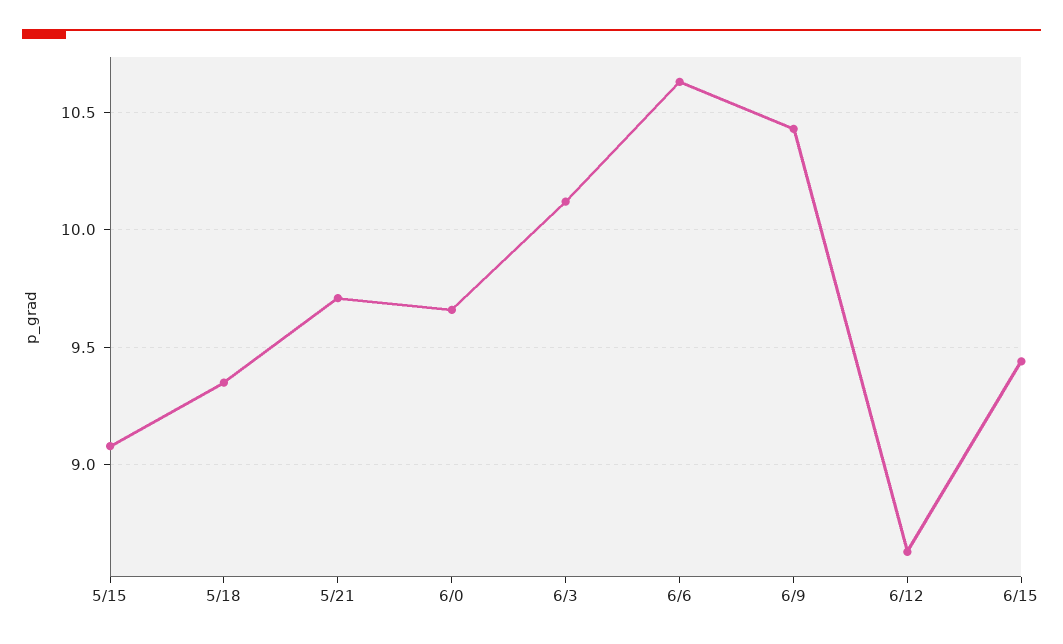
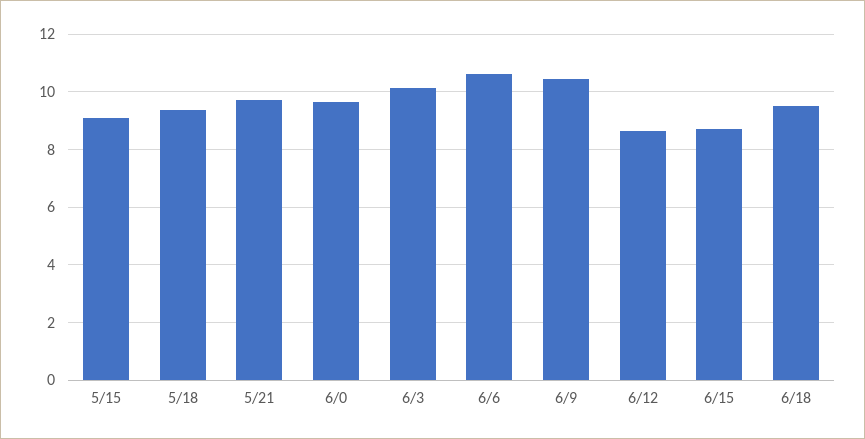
6/15: 9.45 -> 8.75
6/18: none -> 9.5

